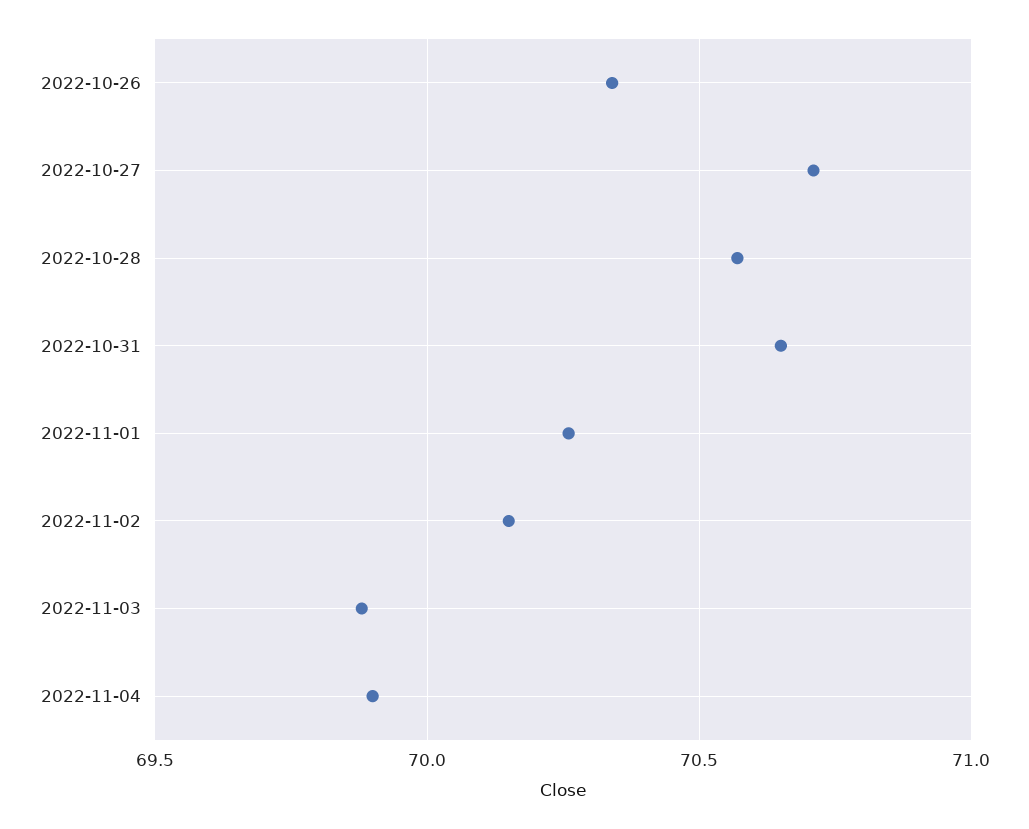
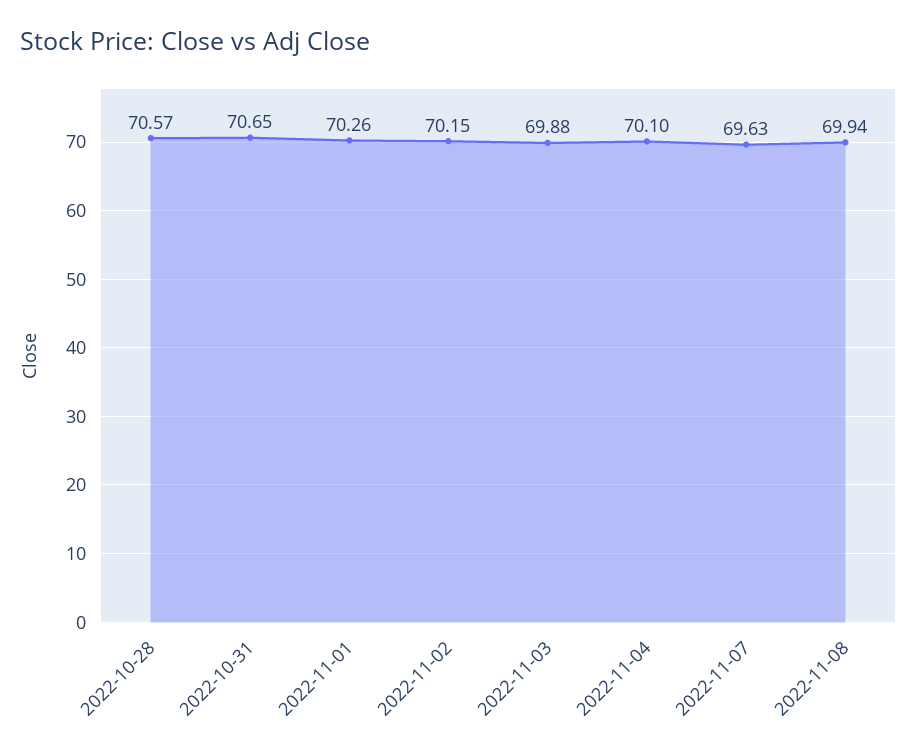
2022-10-26: 70.35 -> none
2022-10-27: 70.7 -> none
2022-11-04: 69.9 -> 70.1
2022-11-07: none -> 69.63
2022-11-08: none -> 69.94

